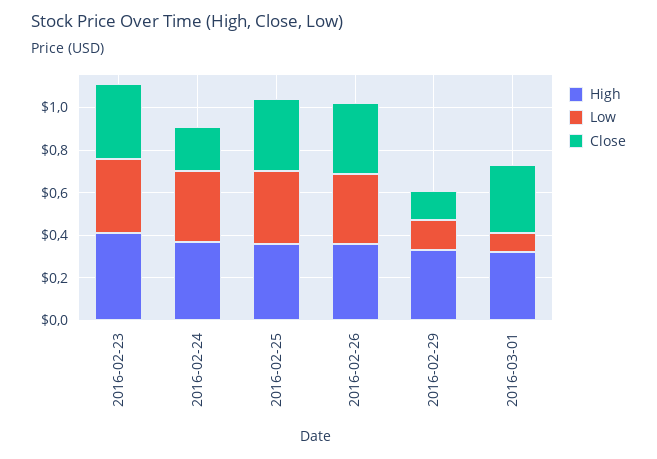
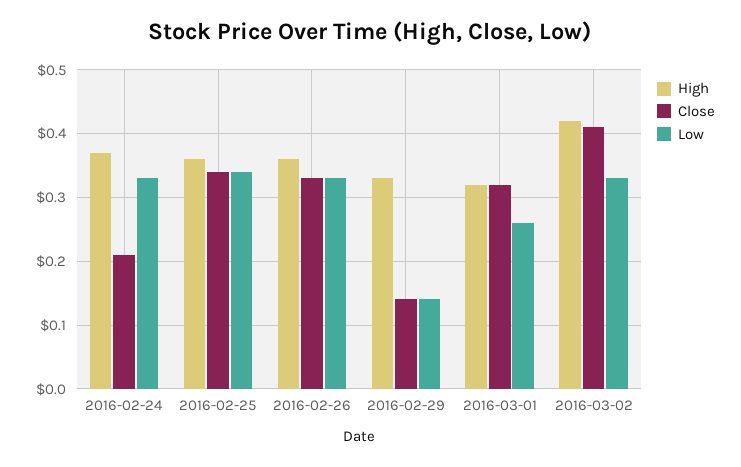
High, 2016-02-23: 0.4 -> none
Low, 2016-02-23: 0.35 -> none
Close, 2016-02-23: 0.35 -> none
Low, 2016-03-01: 0.1 -> 0.26
High, 2016-03-02: none -> 0.42
Close, 2016-03-02: none -> 0.41
Low, 2016-03-02: none -> 0.33

